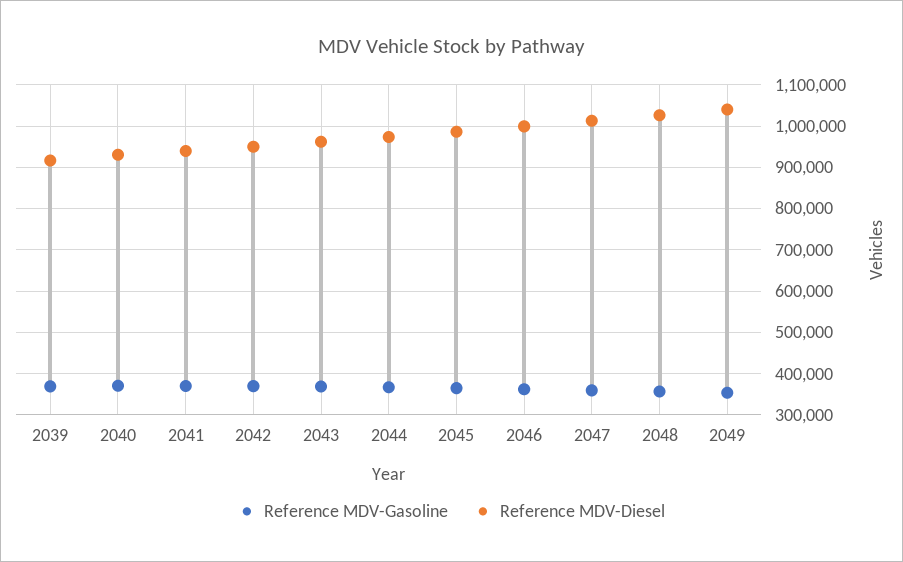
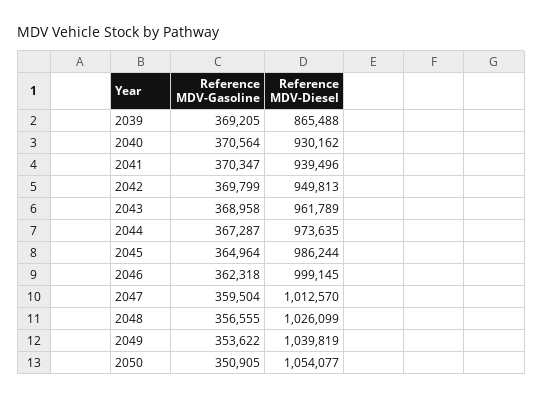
Reference MDV-Diesel, 2039: 920000 -> 865488
Reference MDV-Gasoline, 2050: none -> 350905
Reference MDV-Diesel, 2050: none -> 1054077

